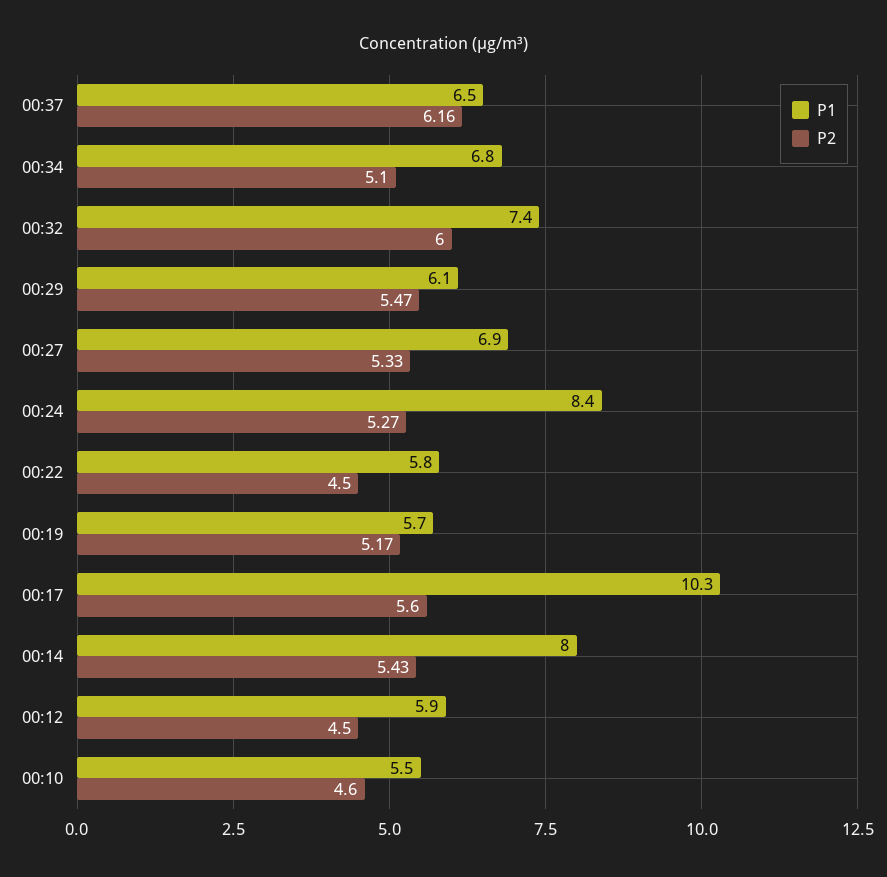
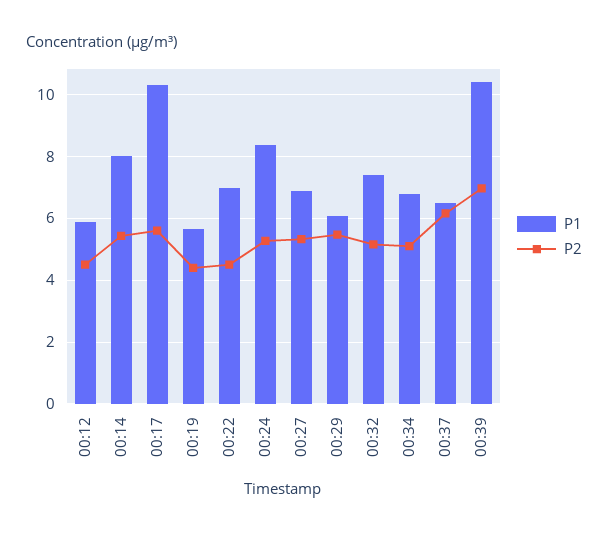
P2, 00:32: 6 -> 5.2
P1, 00:22: 5.8 -> 7
P2, 00:19: 5.17 -> 4.4
P1, 00:10: 5.5 -> none
P2, 00:10: 4.6 -> none
P1, 00:39: none -> 10.4
P2, 00:39: none -> 7

